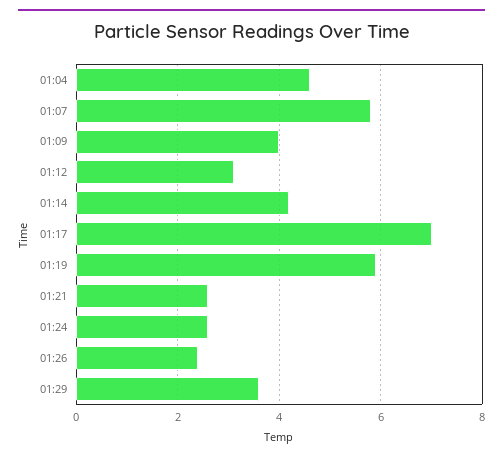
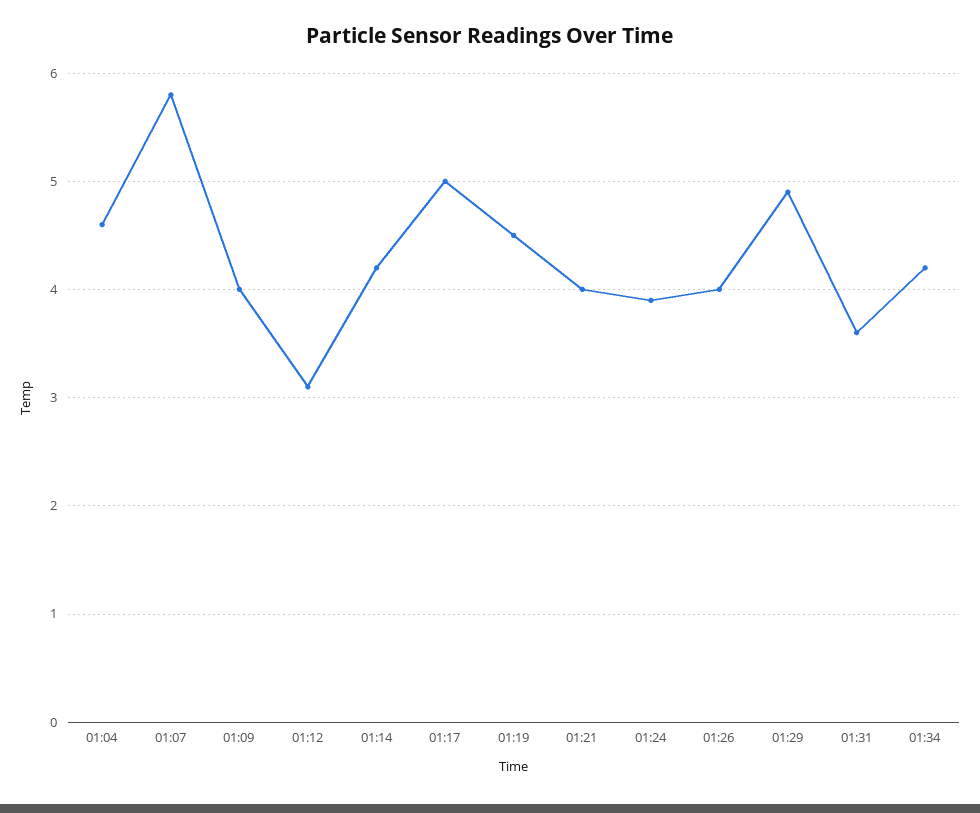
01:17: 7 -> 5
01:19: 6 -> 4.5
01:21: 2.5 -> 4
01:24: 2.5 -> 3.9
01:26: 2.5 -> 4
01:29: 3.5 -> 4.9
01:31: none -> 3.6
01:34: none -> 4.2

